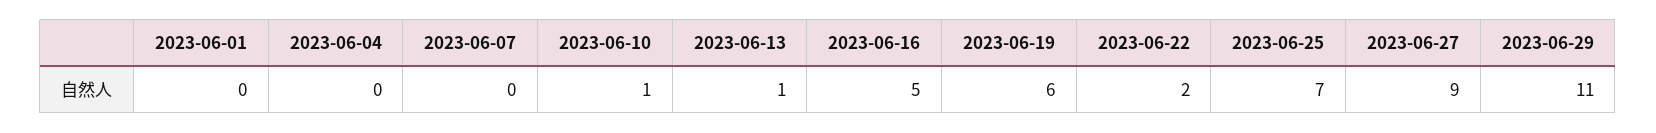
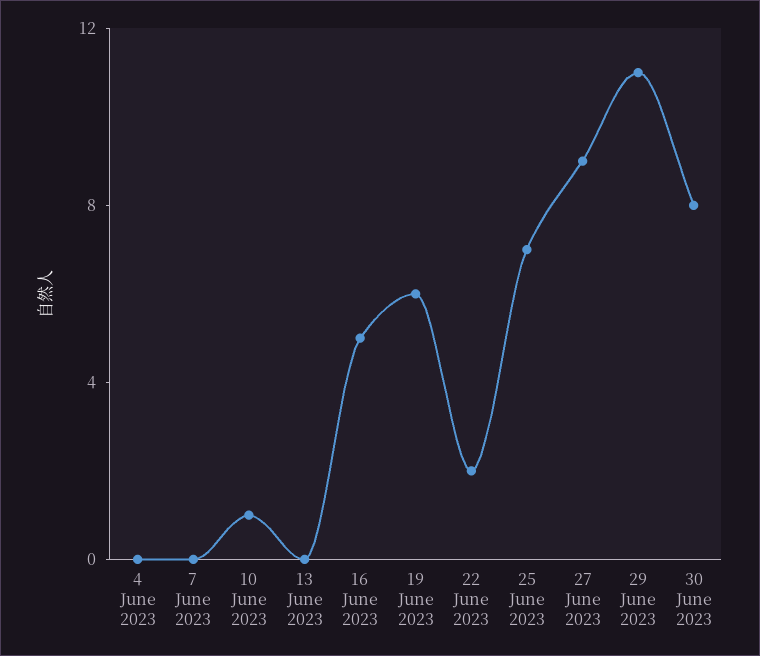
2023-06-01: 0 -> none
2023-06-13: 1 -> 0
30 June 2023: none -> 8

